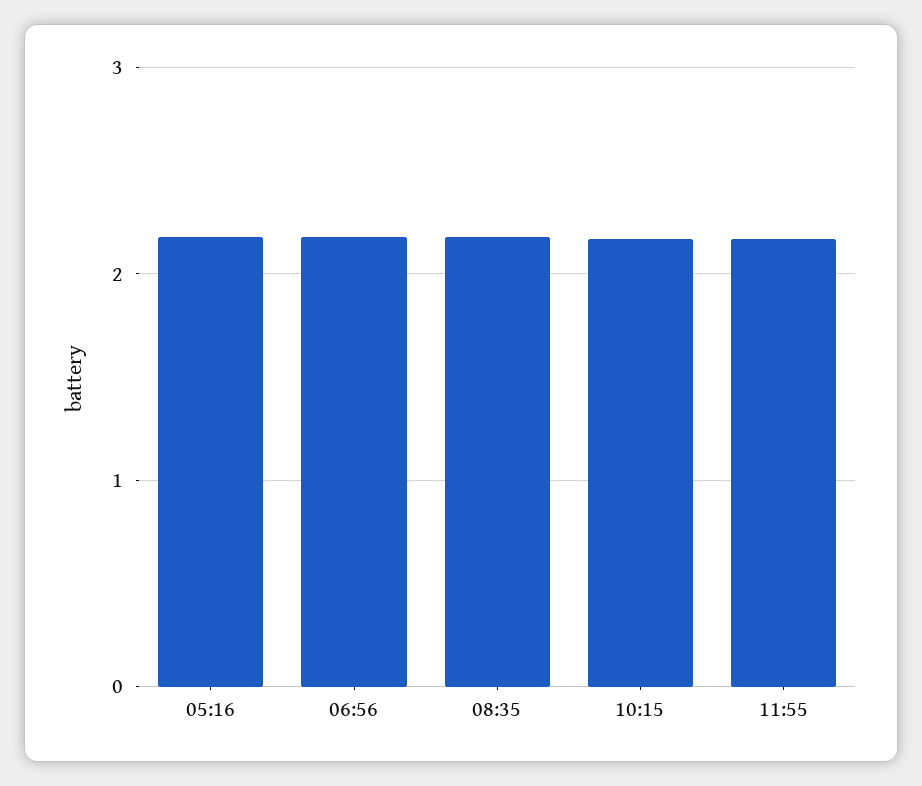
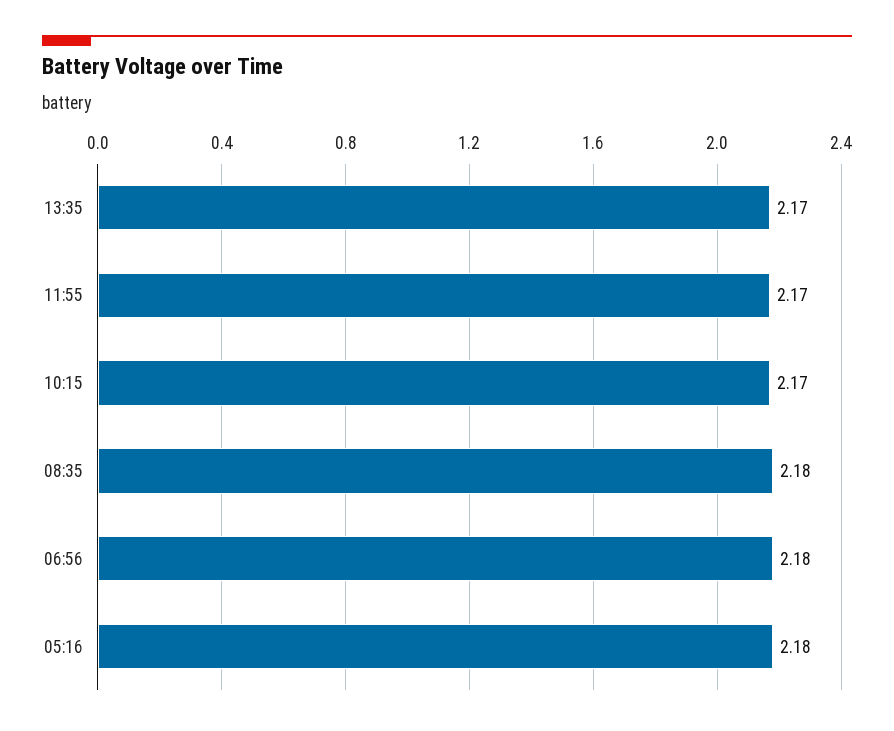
13:35: none -> 2.17

